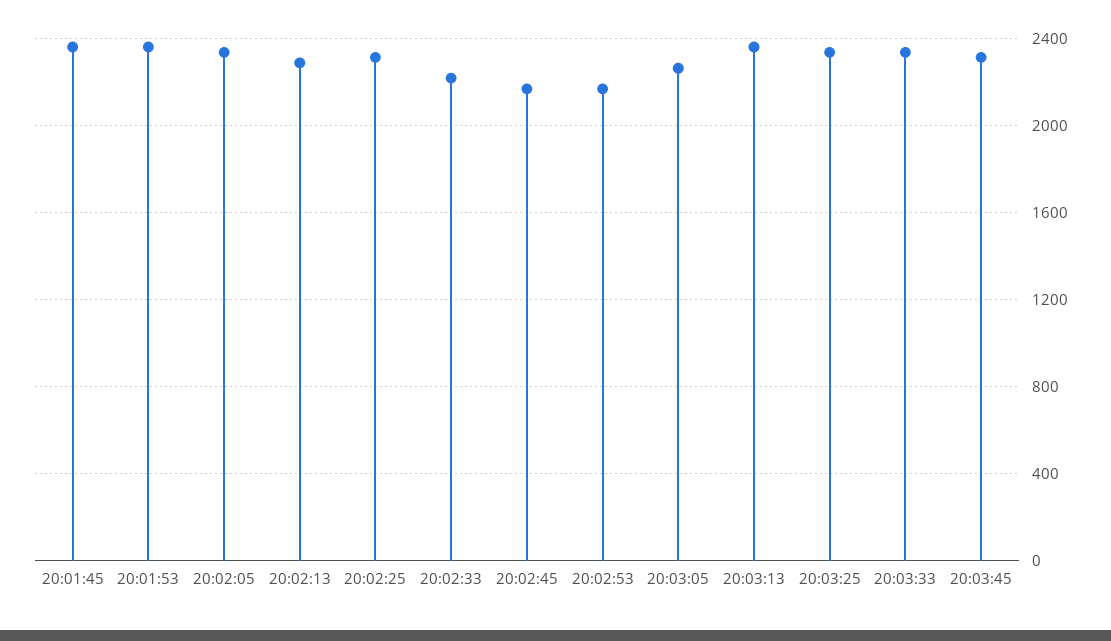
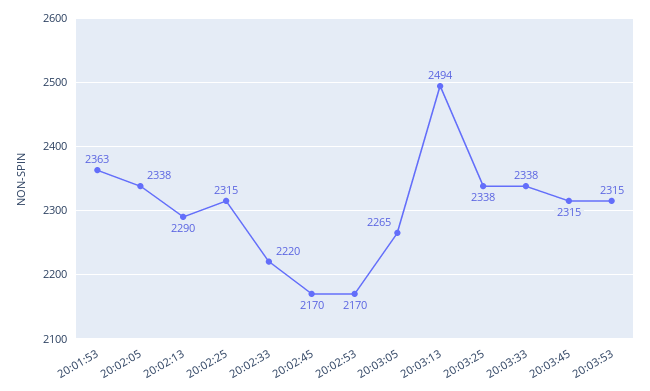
20:01:45: 2350 -> none
20:03:13: 2350 -> 2494
20:03:53: none -> 2315

